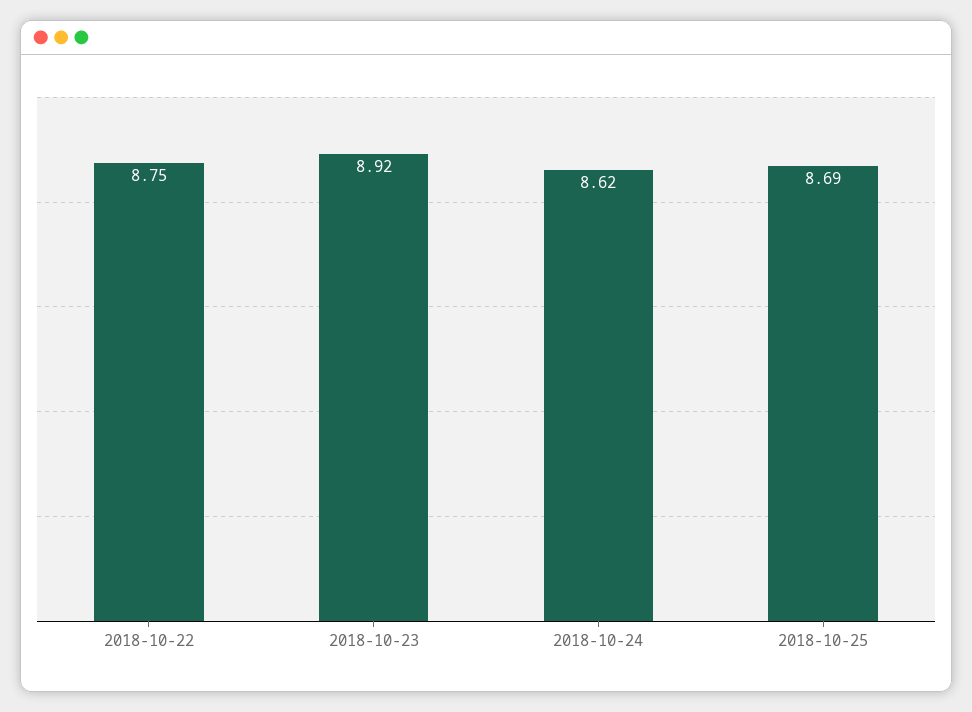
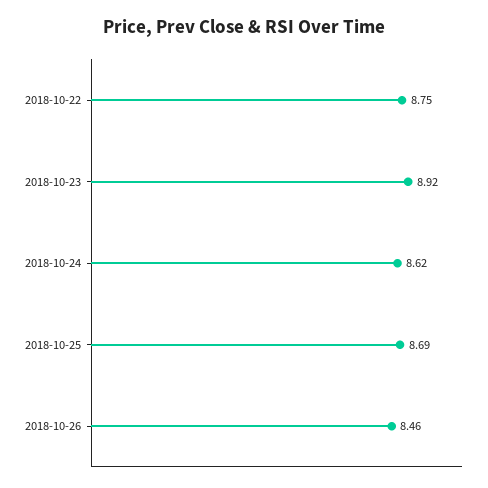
2018-10-26: none -> 8.46

